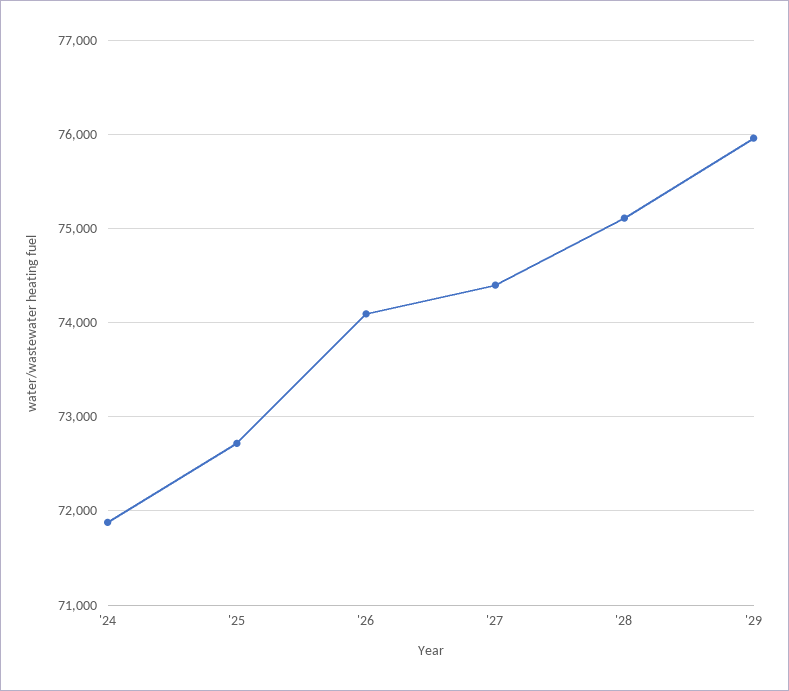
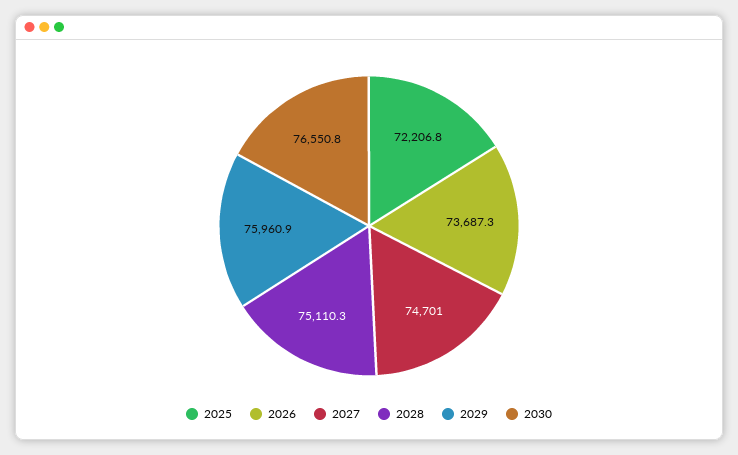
'24: 71900 -> none
'25: 72700 -> 72206.8
'26: 74100 -> 73687.3
'27: 74400 -> 74701
2030: none -> 76550.8

